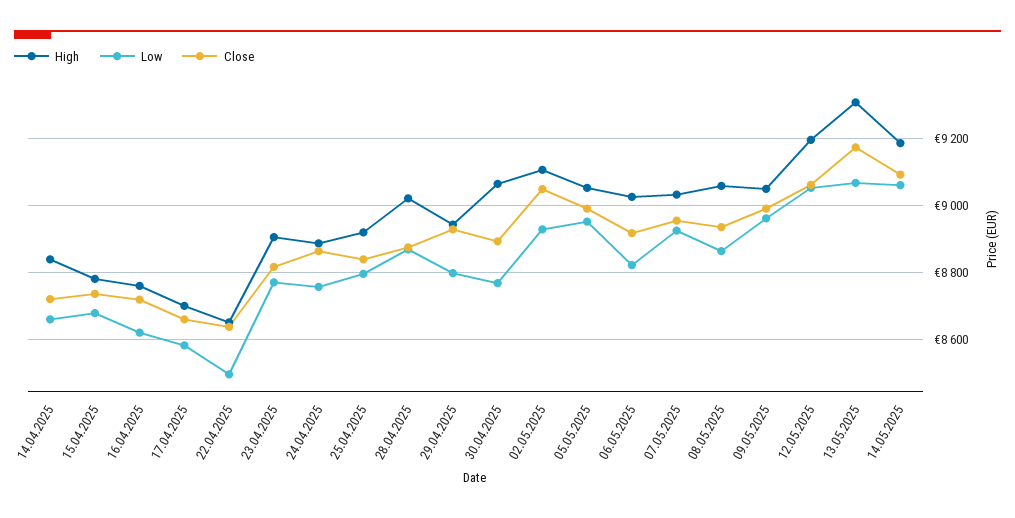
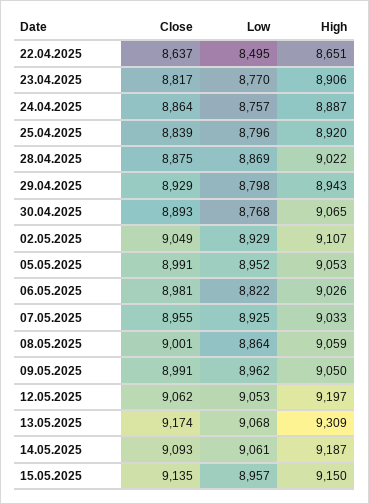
High, 14.04.2025: 8840 -> none
Low, 14.04.2025: 8660 -> none
Close, 14.04.2025: 8720 -> none
High, 15.04.2025: 8780 -> none
Low, 15.04.2025: 8680 -> none
Close, 15.04.2025: 8740 -> none
High, 16.04.2025: 8760 -> none
Low, 16.04.2025: 8620 -> none
Close, 16.04.2025: 8720 -> none
High, 17.04.2025: 8700 -> none
Low, 17.04.2025: 8580 -> none
Close, 17.04.2025: 8660 -> none
Close, 06.05.2025: 8920 -> 8981
Close, 08.05.2025: 8940 -> 9001
Close, 15.05.2025: none -> 9135
Low, 15.05.2025: none -> 8957
High, 15.05.2025: none -> 9150

